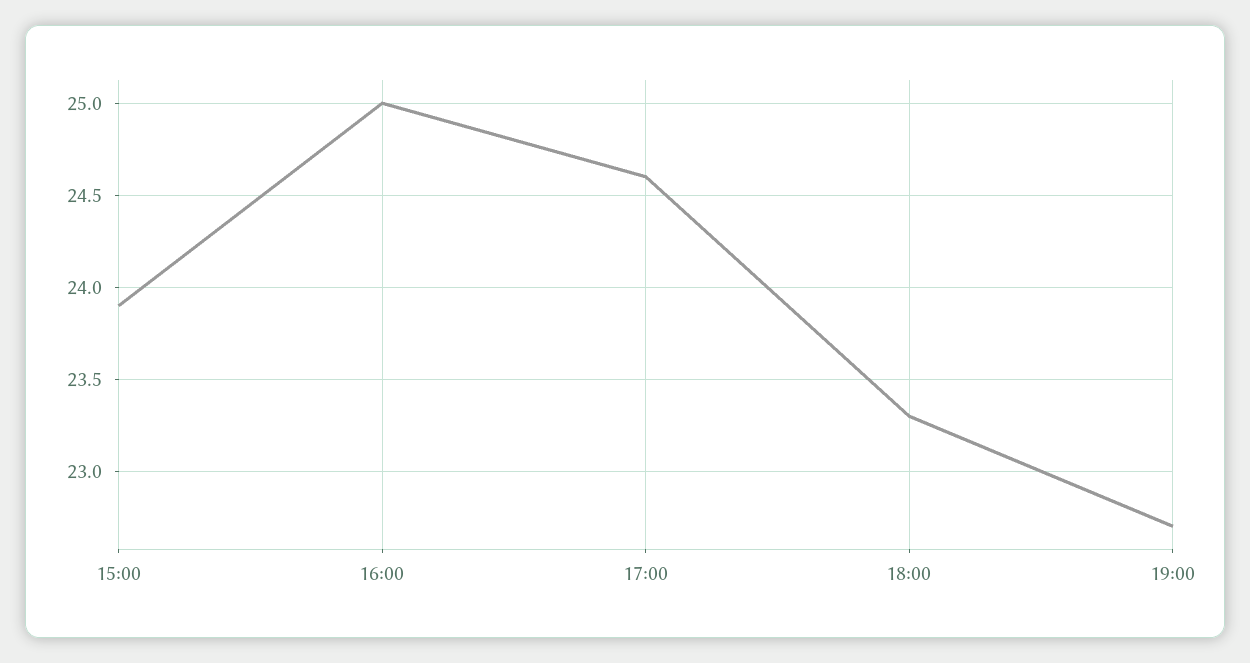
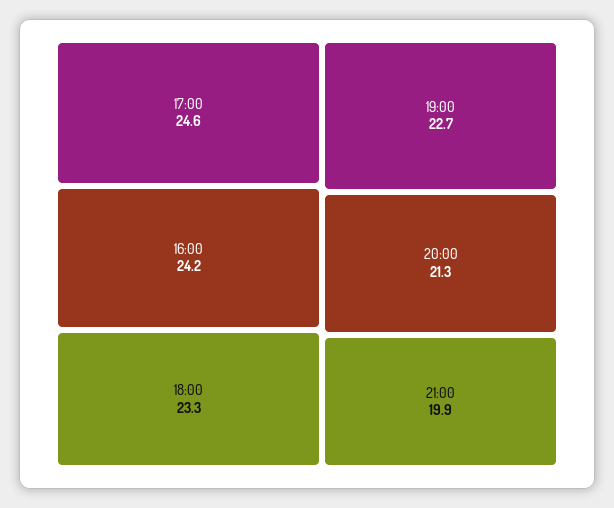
15:00: 23.9 -> none
16:00: 25 -> 24.2
20:00: none -> 21.3
21:00: none -> 19.9

